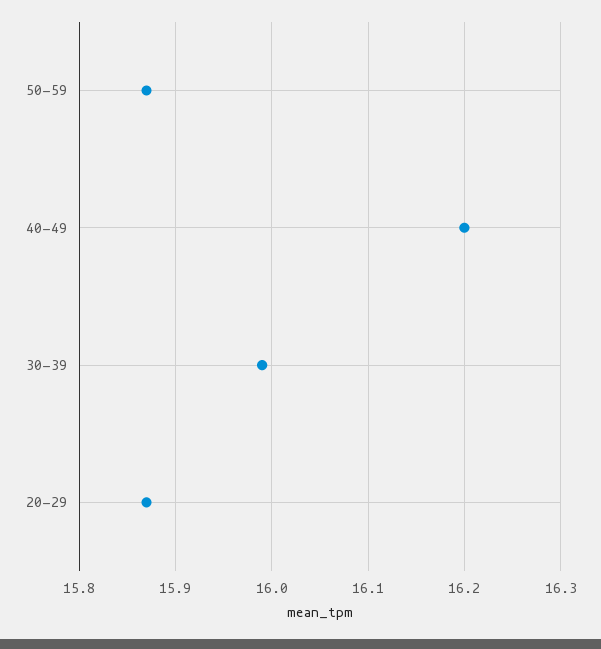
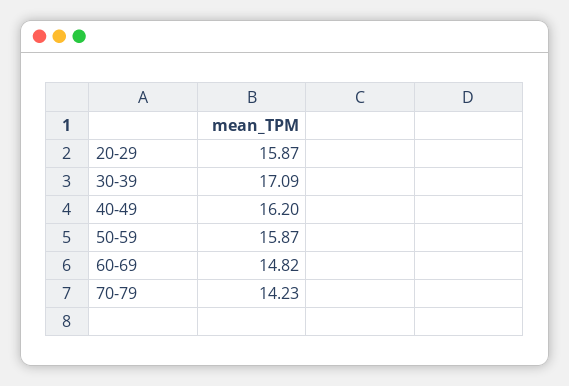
30-39: 15.99 -> 17.09
60-69: none -> 14.82
70-79: none -> 14.23

